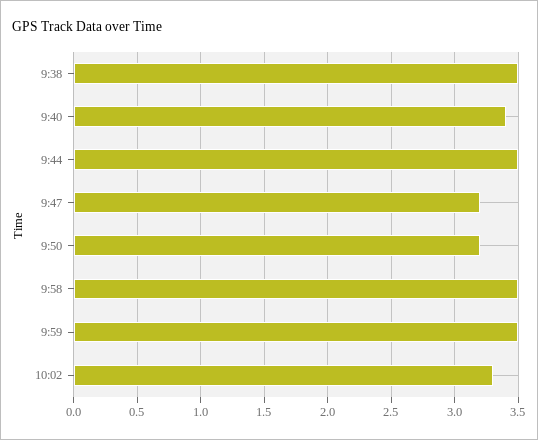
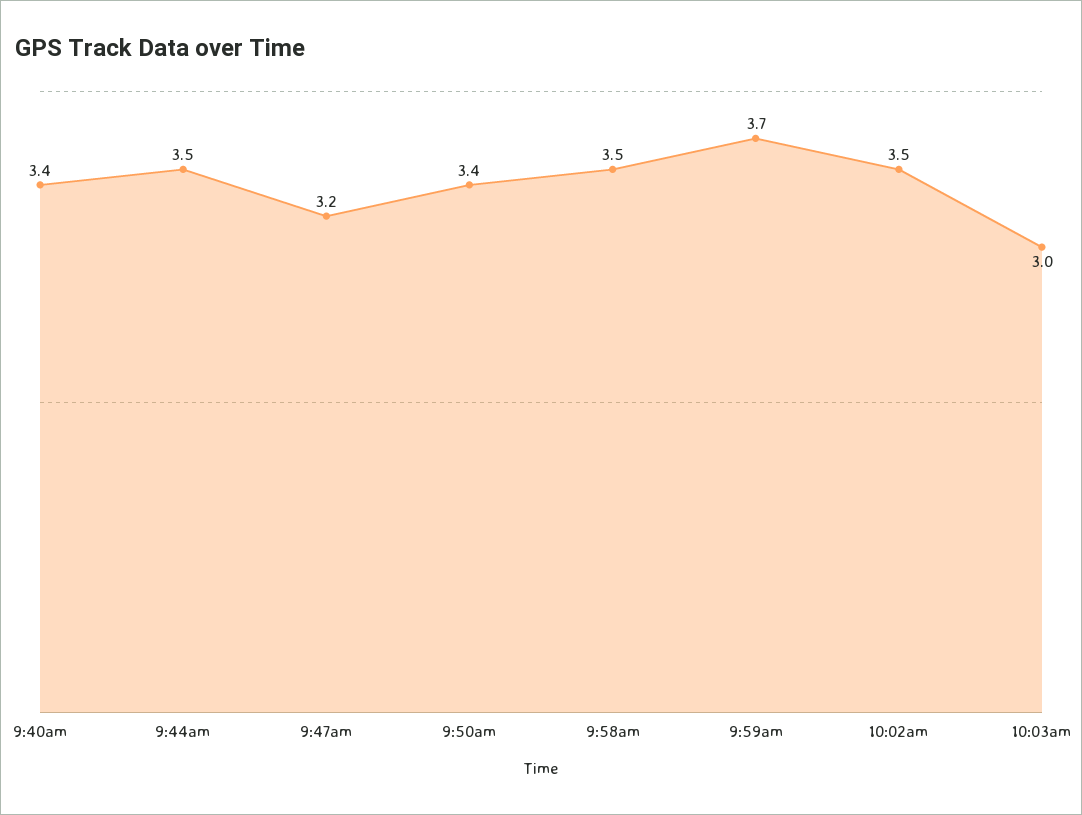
9:38: 3.5 -> none
9:50: 3.2 -> 3.4
9:59: 3.5 -> 3.7
10:02: 3.3 -> 3.5
10:03am: none -> 3

